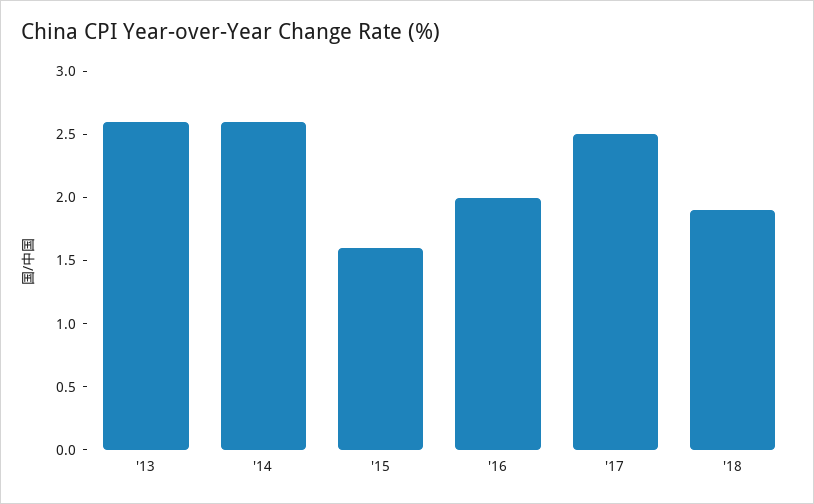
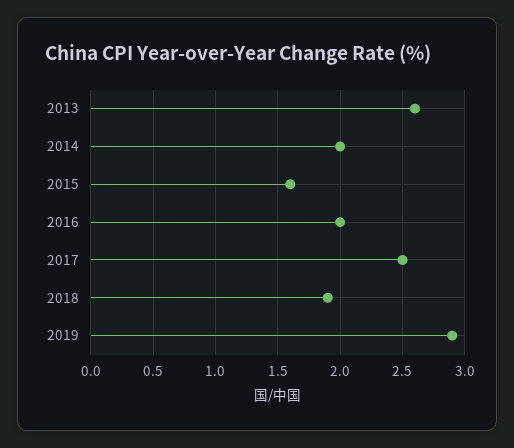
'14: 2.6 -> 2
2019: none -> 2.9

